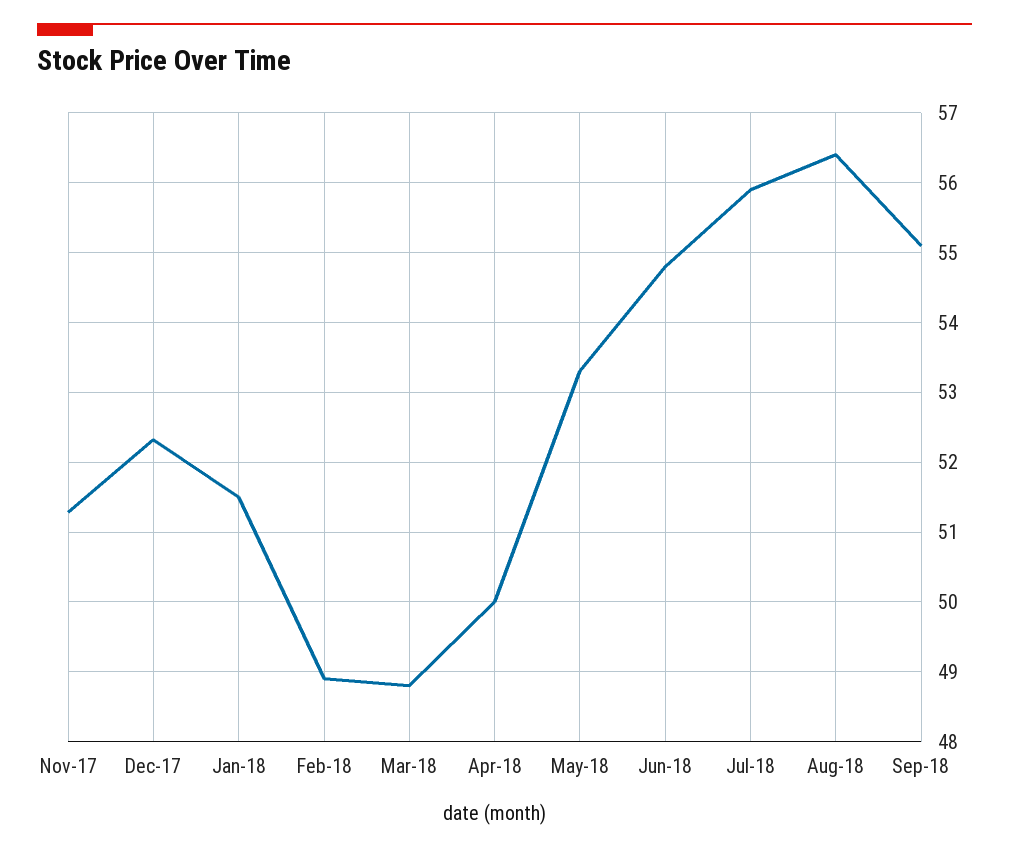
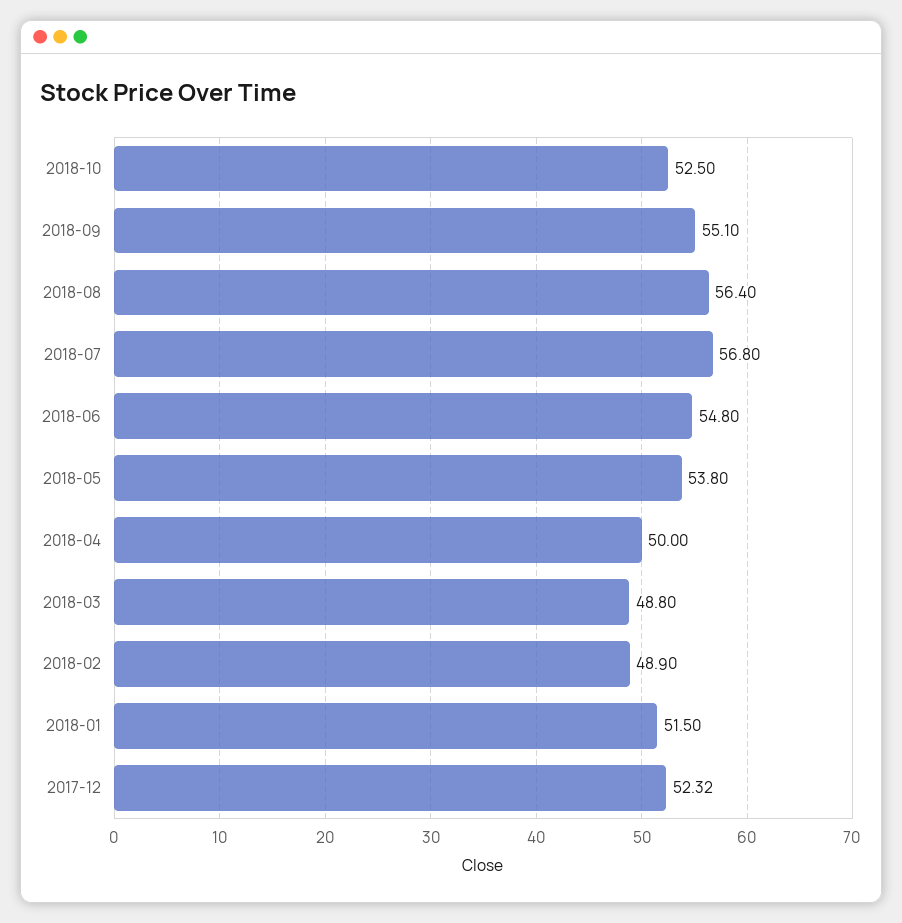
Nov-17: 51.3 -> none
May-18: 53.3 -> 53.8
Jul-18: 55.9 -> 56.8
2018-10: none -> 52.5

